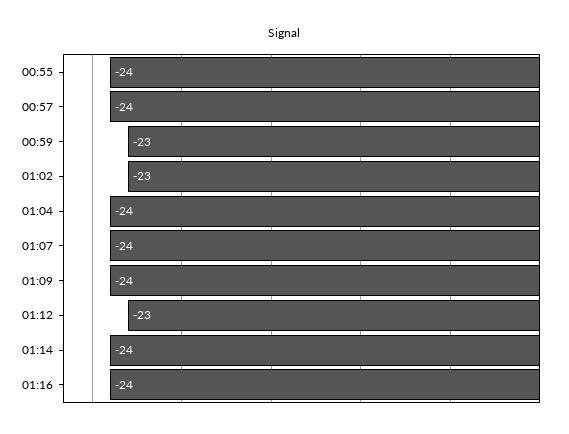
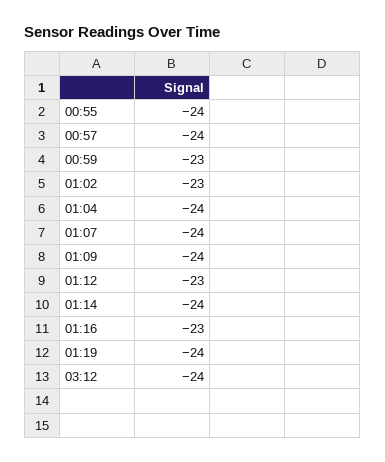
01:16: -24 -> -23
01:19: none -> -24
03:12: none -> -24

